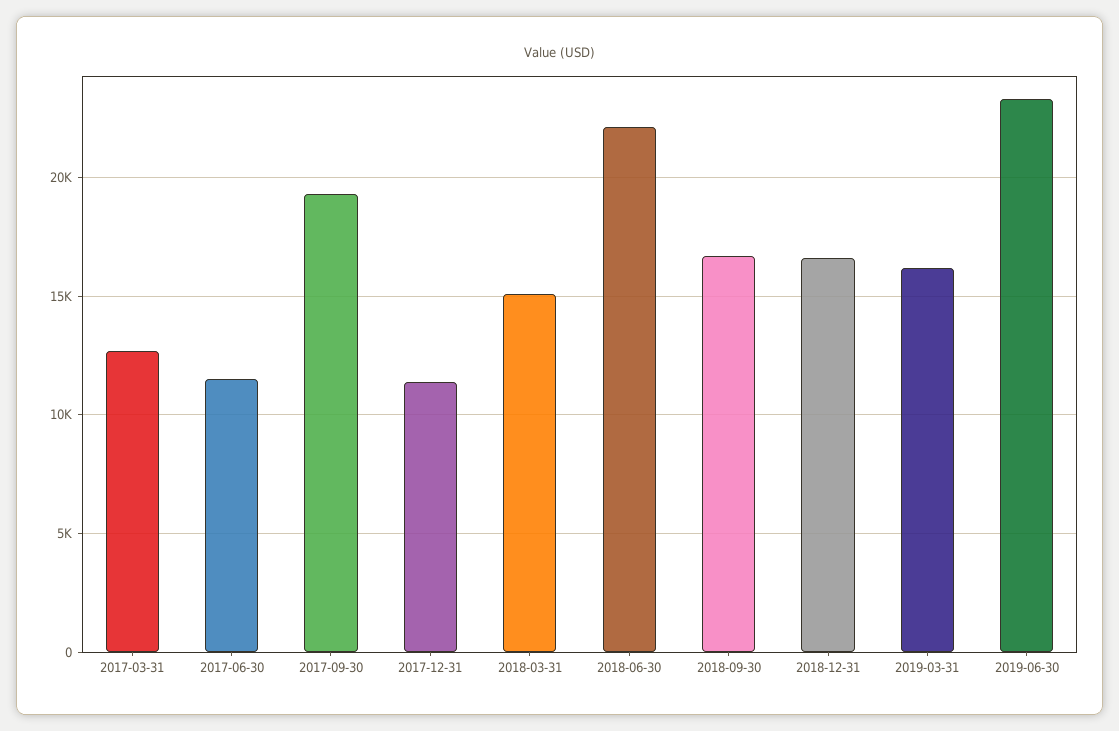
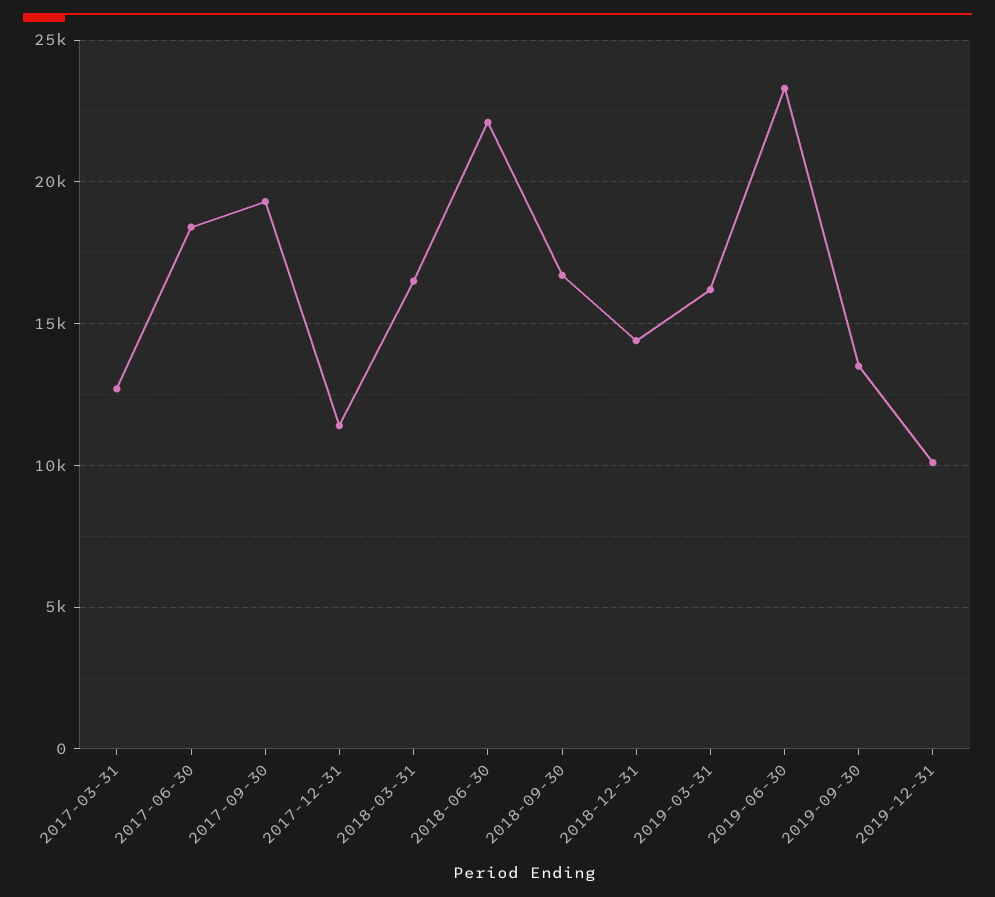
2017-06-30: 11500 -> 18500
2018-03-31: 15000 -> 16500
2018-12-31: 16500 -> 14500
2019-09-30: none -> 13500
2019-12-31: none -> 10000

